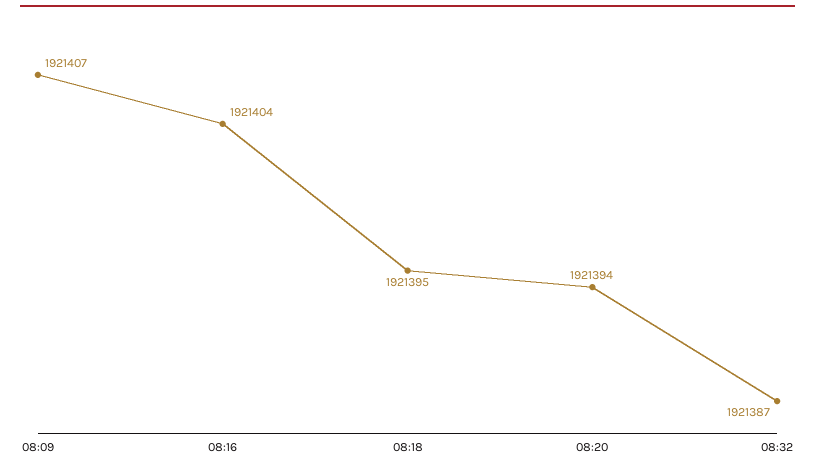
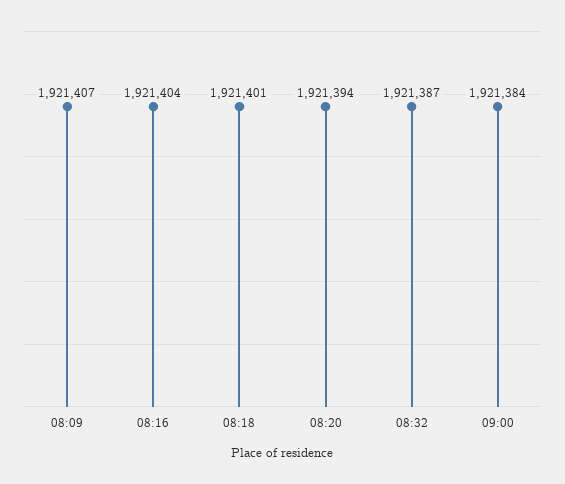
08:18: 1921395 -> 1921401
09:00: none -> 1921384

